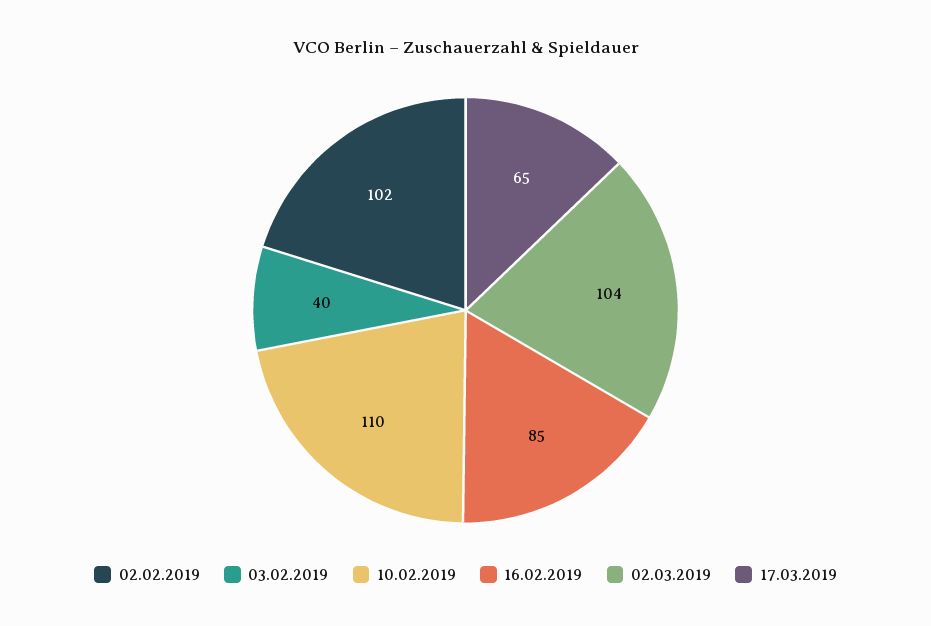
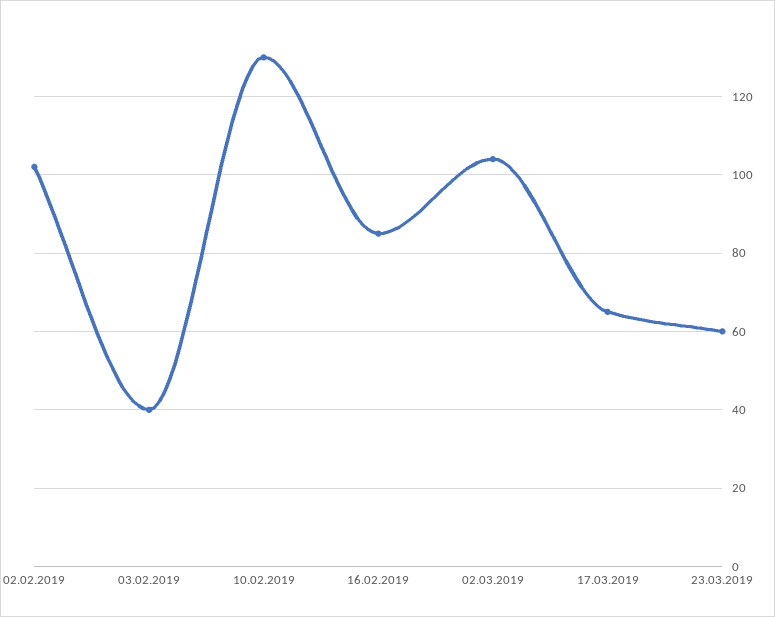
10.02.2019: 110 -> 130
23.03.2019: none -> 60

